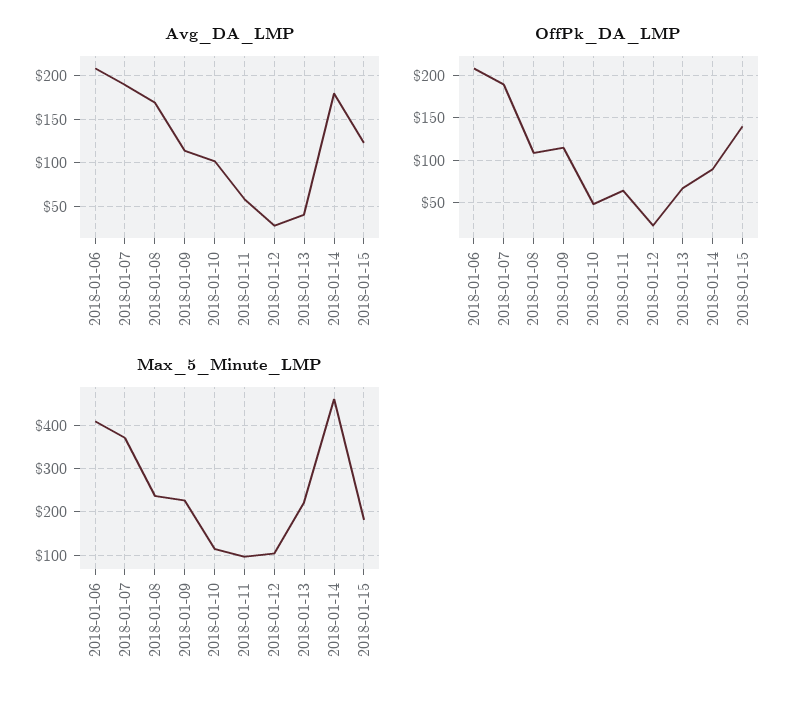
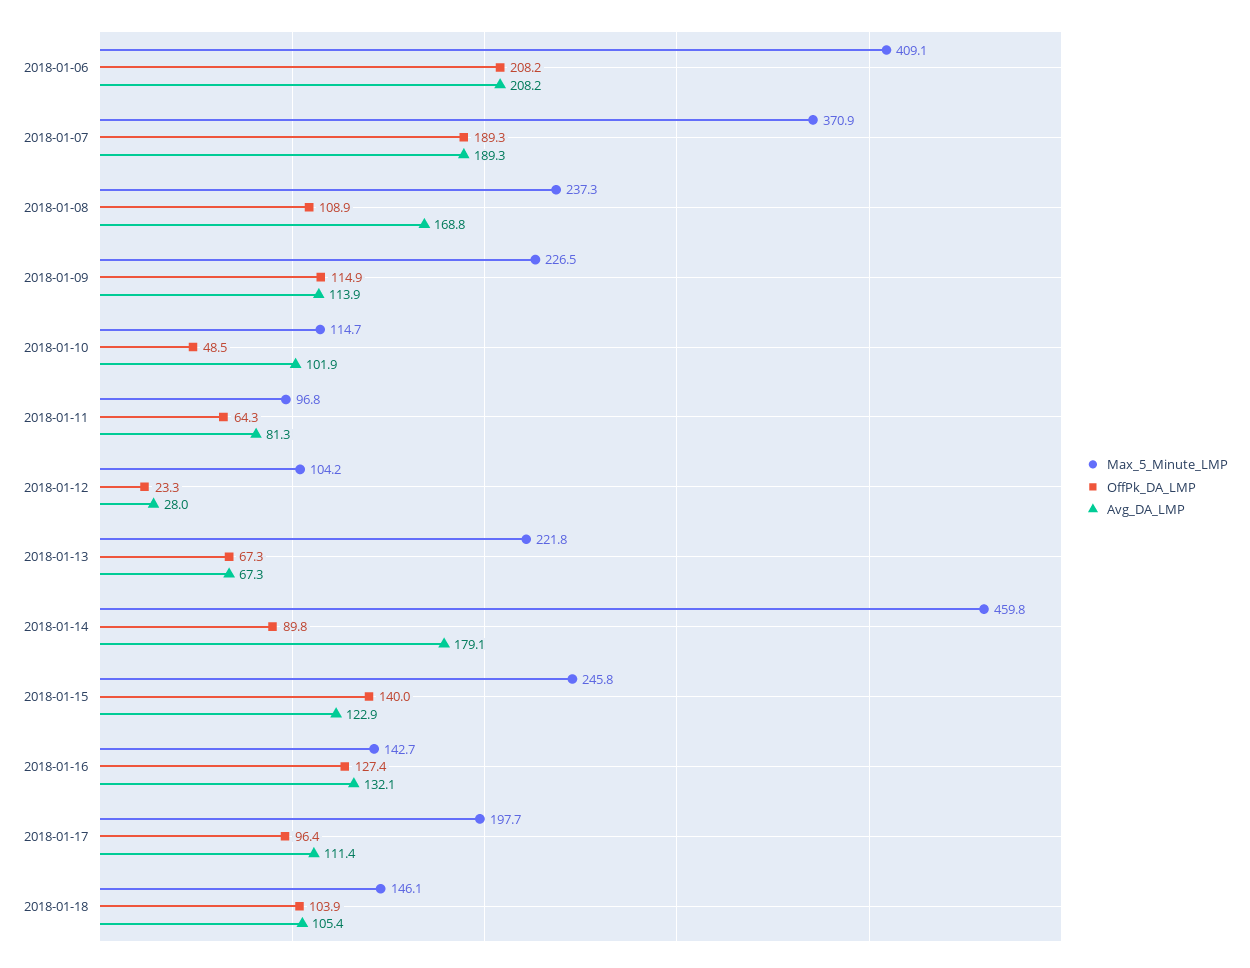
Avg_DA_LMP, 2018-01-11: 60 -> 81.3
Avg_DA_LMP, 2018-01-13: 40 -> 67.3
Max_5_Minute_LMP, 2018-01-15: 180 -> 245.8
Max_5_Minute_LMP, 2018-01-16: none -> 142.7
OffPk_DA_LMP, 2018-01-16: none -> 127.4
Avg_DA_LMP, 2018-01-16: none -> 132.1
Max_5_Minute_LMP, 2018-01-17: none -> 197.7
OffPk_DA_LMP, 2018-01-17: none -> 96.4
Avg_DA_LMP, 2018-01-17: none -> 111.4
Max_5_Minute_LMP, 2018-01-18: none -> 146.1
OffPk_DA_LMP, 2018-01-18: none -> 103.9
Avg_DA_LMP, 2018-01-18: none -> 105.4

